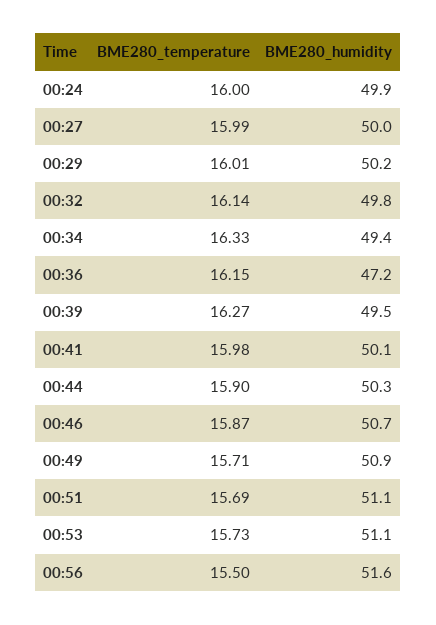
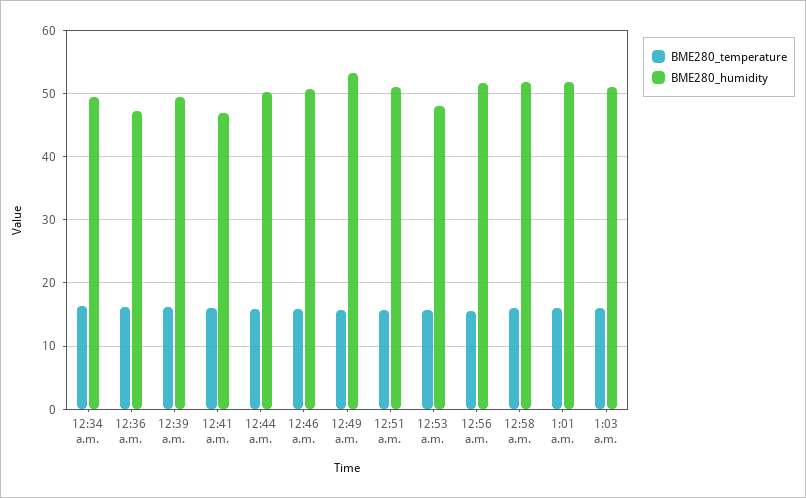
BME280_temperature, 00:24: 16 -> none
BME280_humidity, 00:24: 49.9 -> none
BME280_temperature, 00:27: 15.99 -> none
BME280_humidity, 00:27: 50 -> none
BME280_temperature, 00:29: 16.01 -> none
BME280_humidity, 00:29: 50.2 -> none
BME280_temperature, 00:32: 16.14 -> none
BME280_humidity, 00:32: 49.8 -> none
BME280_humidity, 00:41: 50.1 -> 47
BME280_humidity, 00:49: 50.9 -> 53
BME280_humidity, 00:53: 51.1 -> 48
BME280_temperature, 12:58 a.m.: none -> 16
BME280_humidity, 12:58 a.m.: none -> 52
BME280_temperature, 1:01 a.m.: none -> 16
BME280_humidity, 1:01 a.m.: none -> 52
BME280_temperature, 1:03 a.m.: none -> 16
BME280_humidity, 1:03 a.m.: none -> 51

